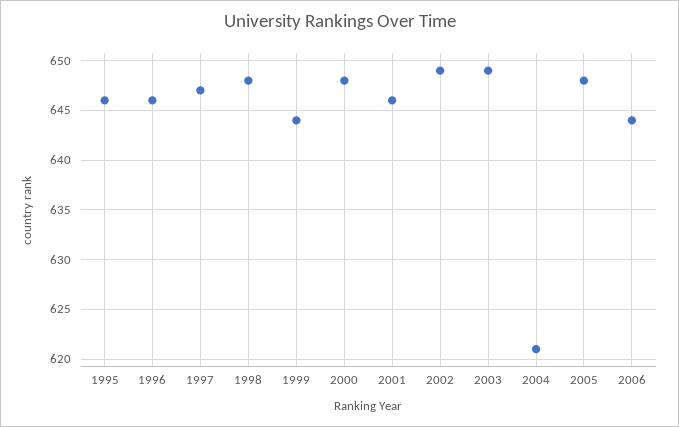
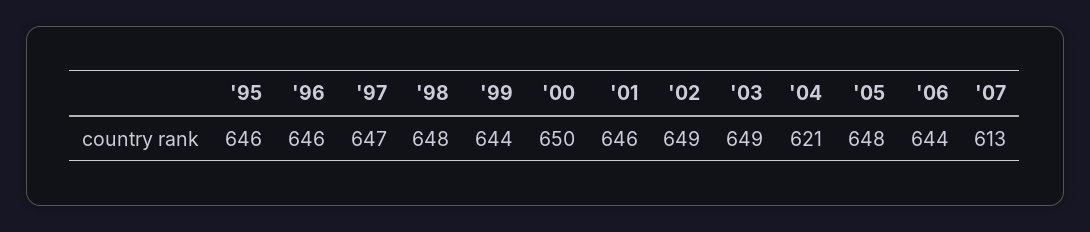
2000: 648 -> 650
'07: none -> 613

